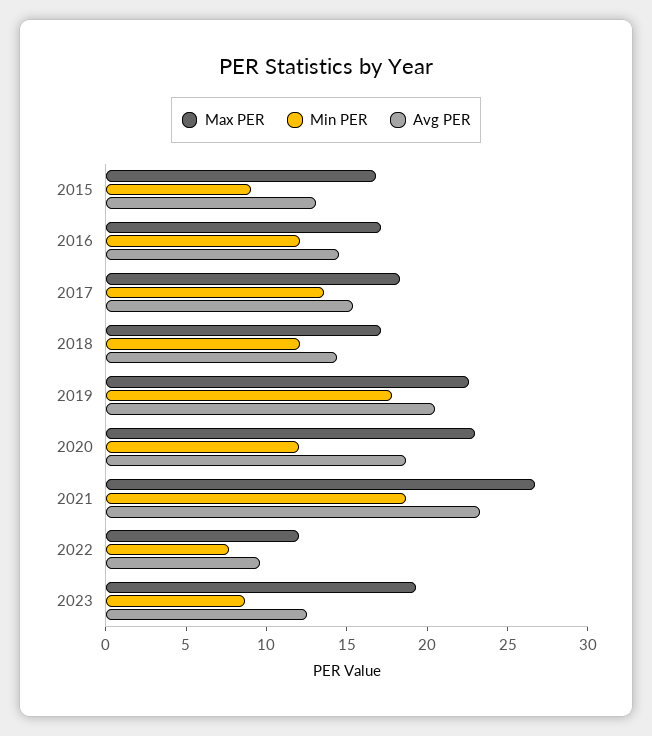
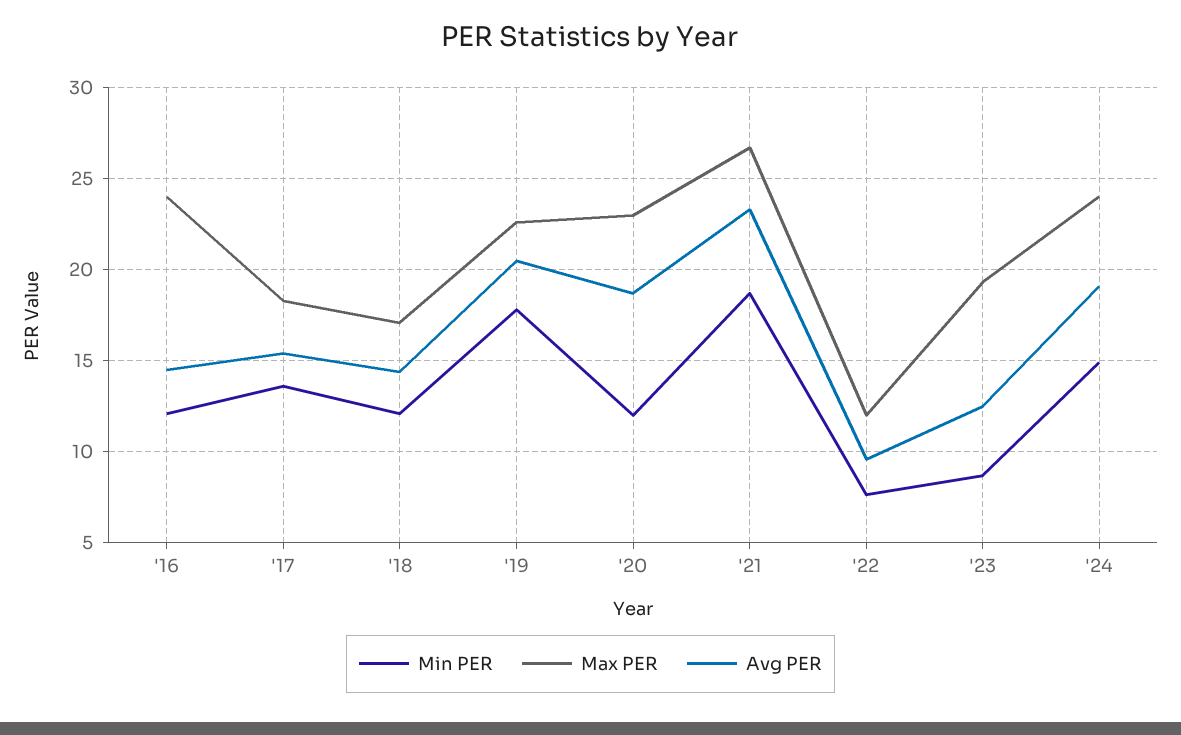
Max PER, 2015: 17 -> none
Min PER, 2015: 9 -> none
Avg PER, 2015: 13 -> none
Max PER, 2016: 17 -> 24
Min PER, '24: none -> 15
Max PER, '24: none -> 24
Avg PER, '24: none -> 19

